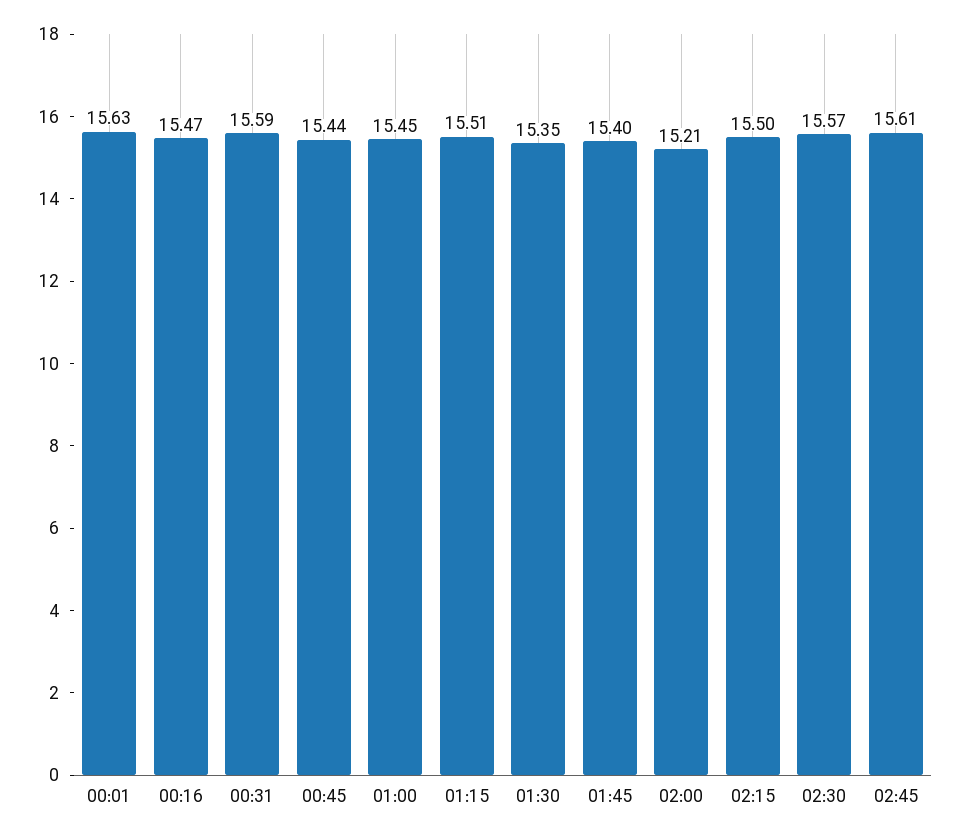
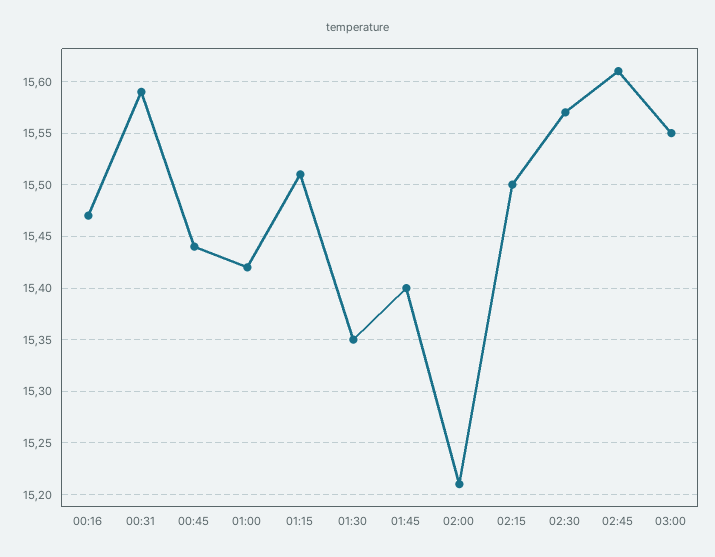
00:01: 15.63 -> none
01:00: 15.45 -> 15.42
03:00: none -> 15.55

